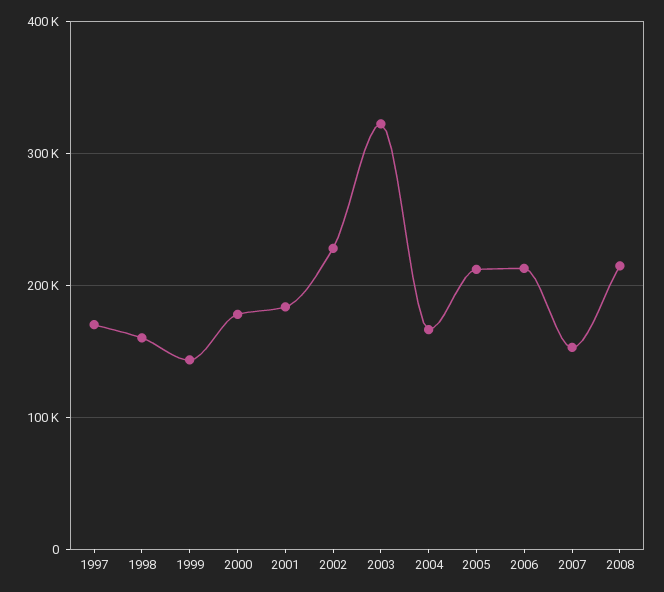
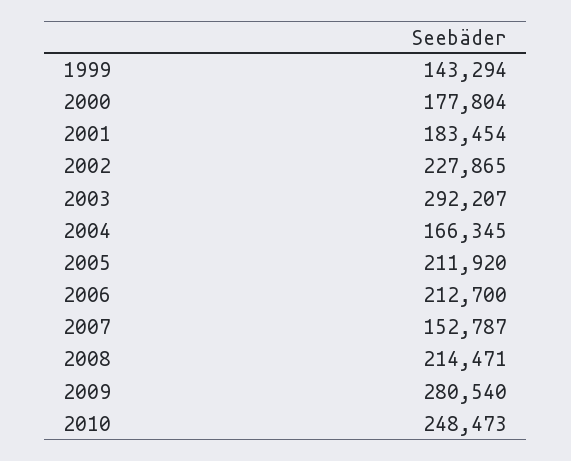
1997: 170000 -> none
1998: 160000 -> none
2003: 320000 -> 292207
2009: none -> 280540
2010: none -> 248473

